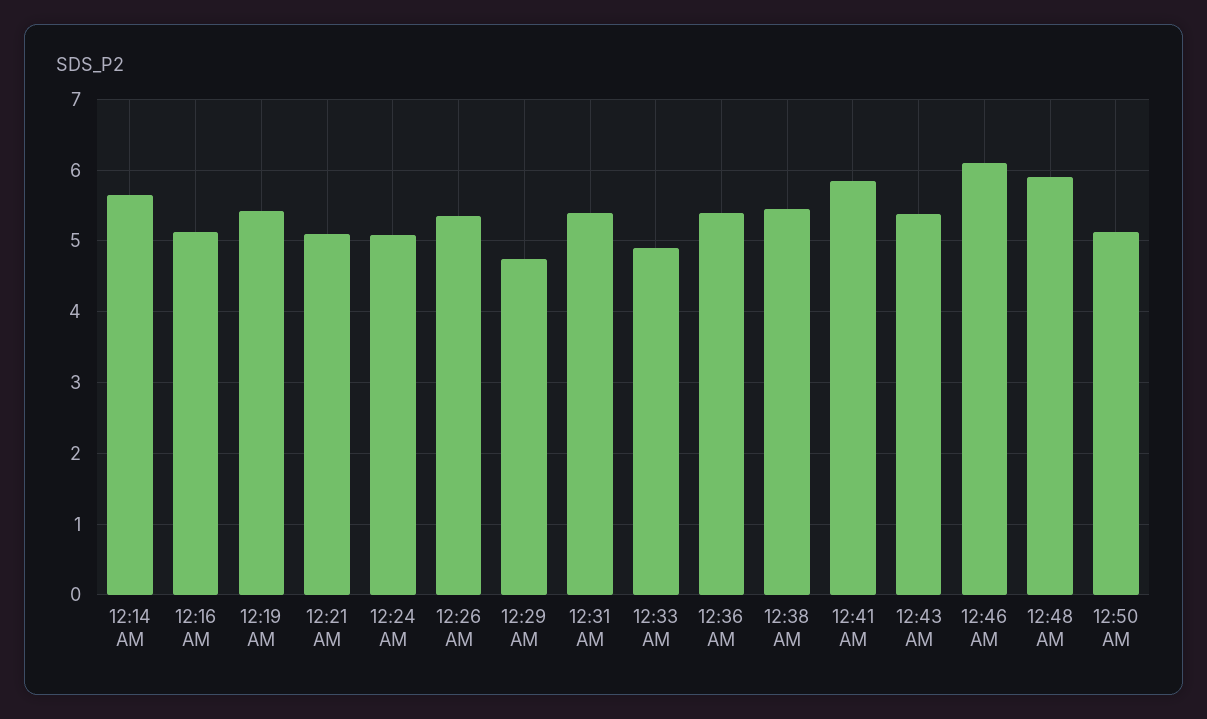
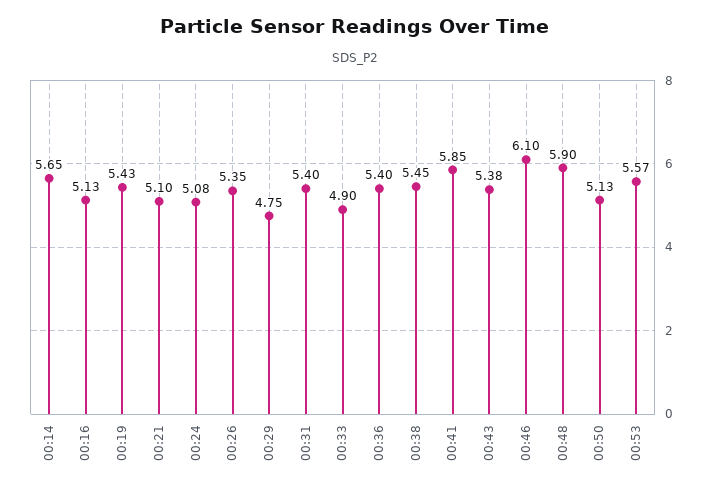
00:53: none -> 5.57

